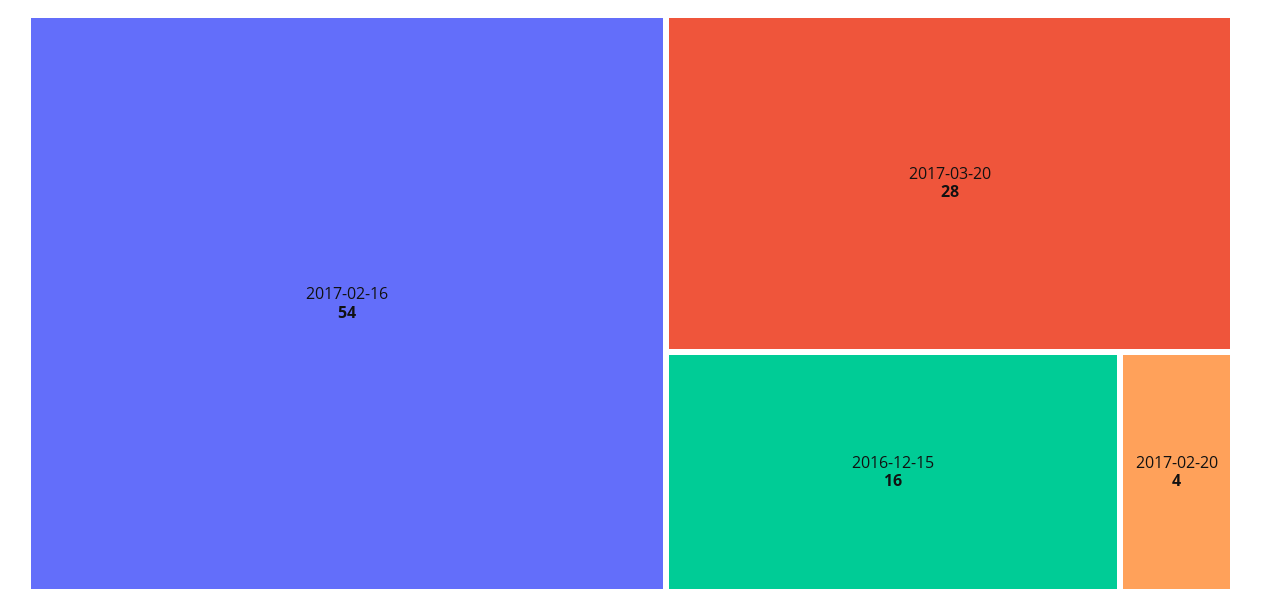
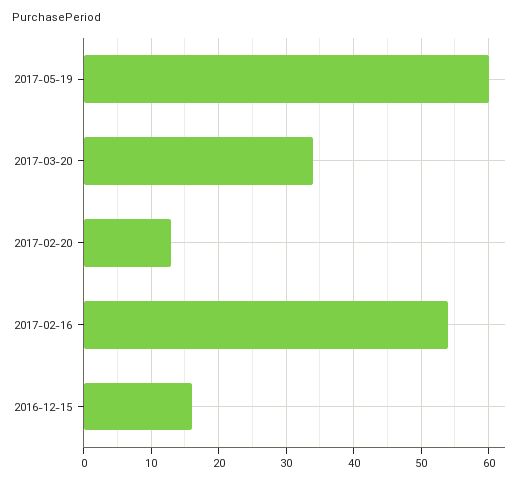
2017-03-20: 28 -> 34
2017-02-20: 4 -> 13
2017-05-19: none -> 60

